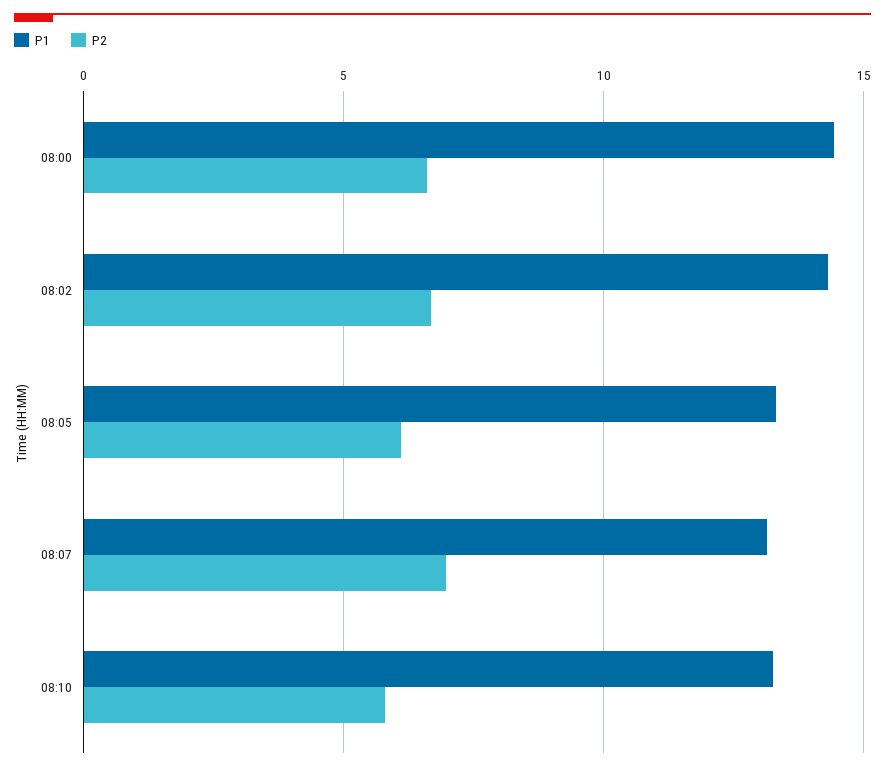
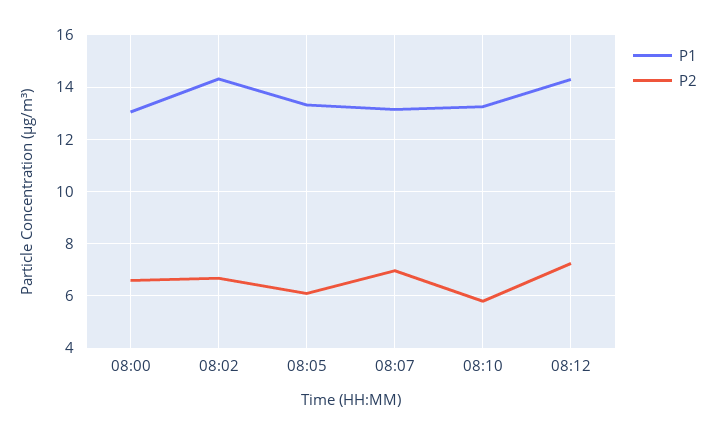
P1, 08:00: 14.5 -> 13
P1, 08:12: none -> 14.25
P2, 08:12: none -> 7.25

